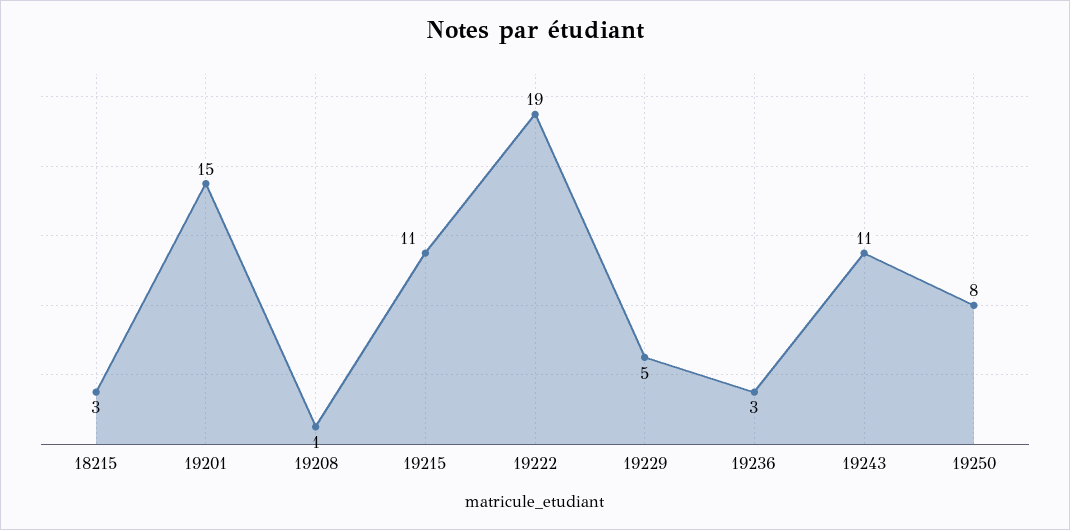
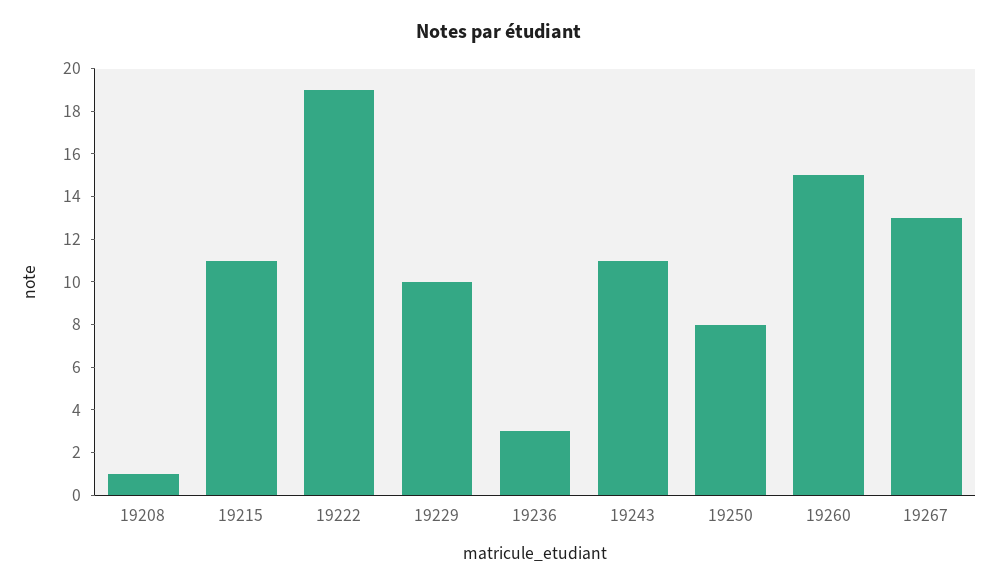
18215: 3 -> none
19201: 15 -> none
19229: 5 -> 10
19260: none -> 15
19267: none -> 13

